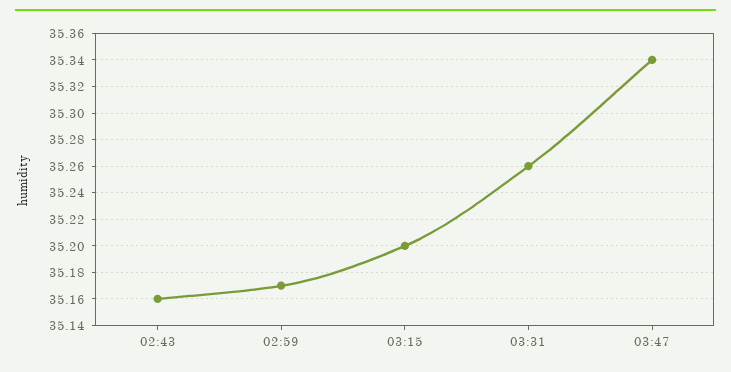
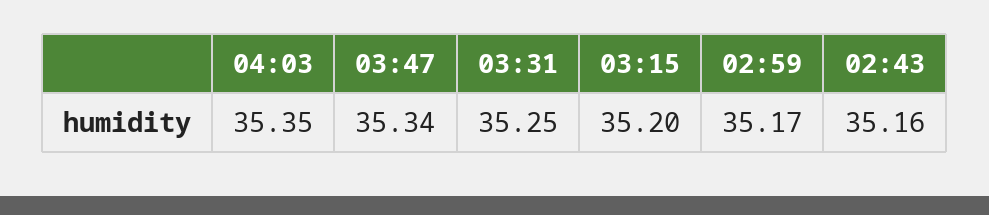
03:31: 35.26 -> 35.25
04:03: none -> 35.35

